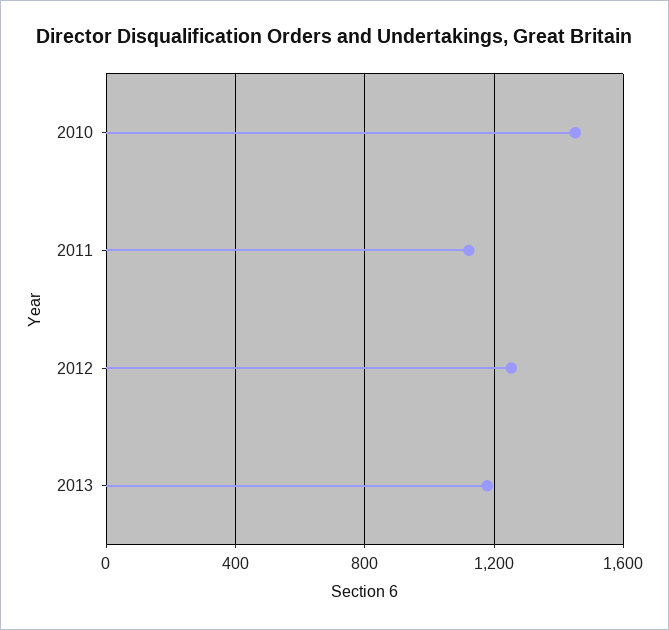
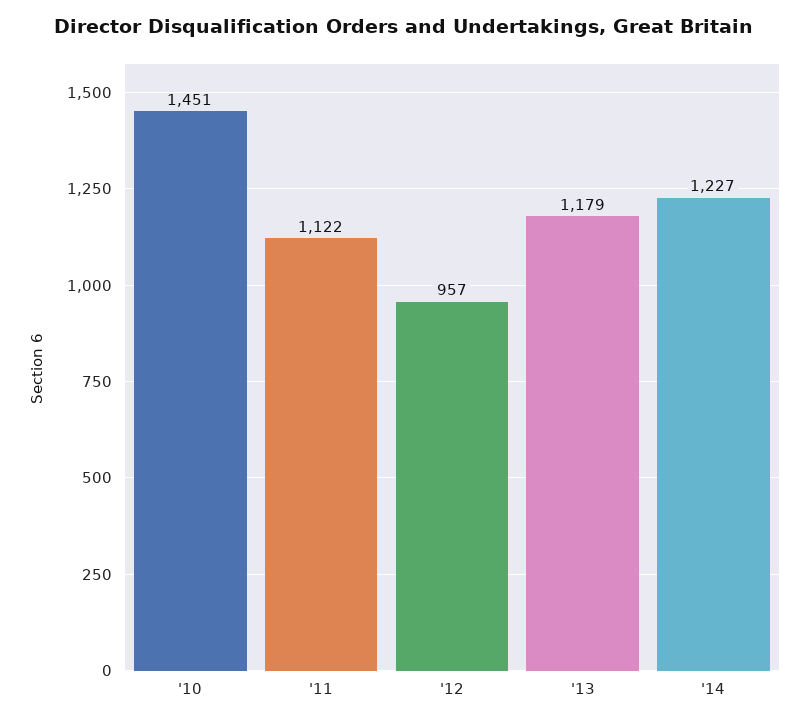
2012: 1250 -> 957
'14: none -> 1227

